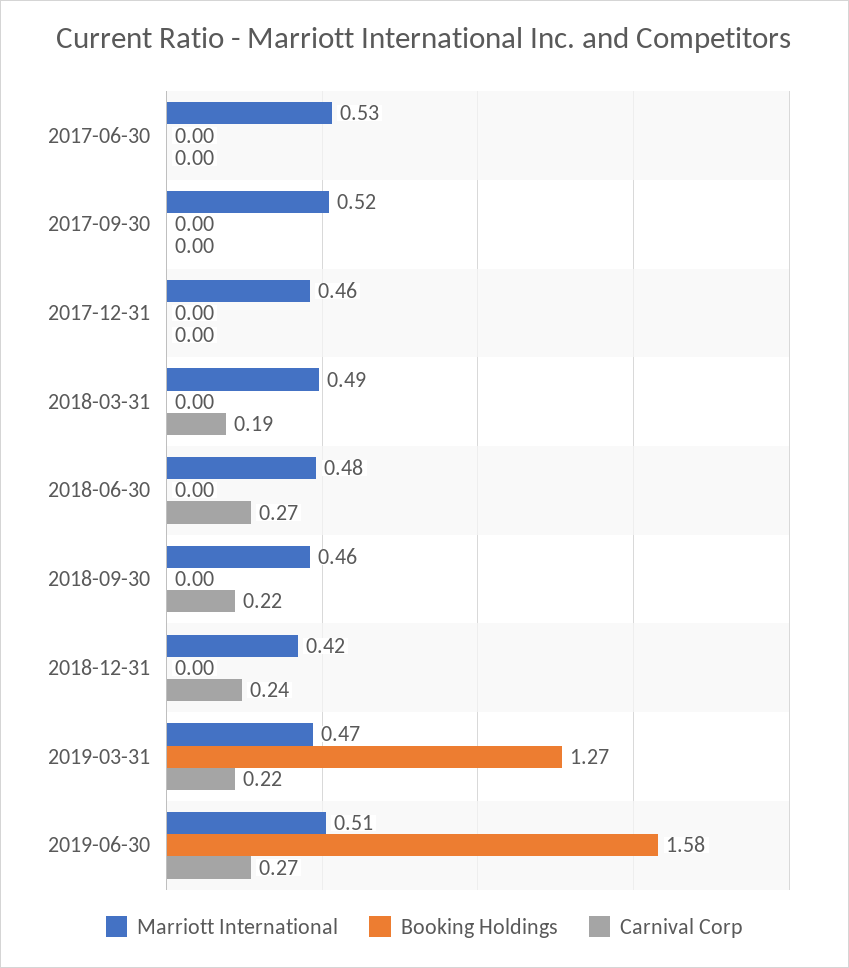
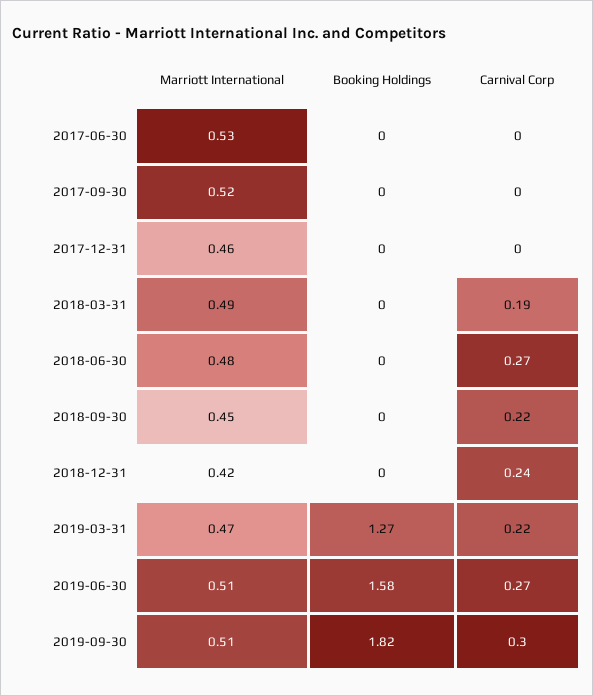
Marriott International, 2018-09-30: 0.46 -> 0.45
Marriott International, 2019-09-30: none -> 0.51
Booking Holdings, 2019-09-30: none -> 1.82
Carnival Corp, 2019-09-30: none -> 0.3

